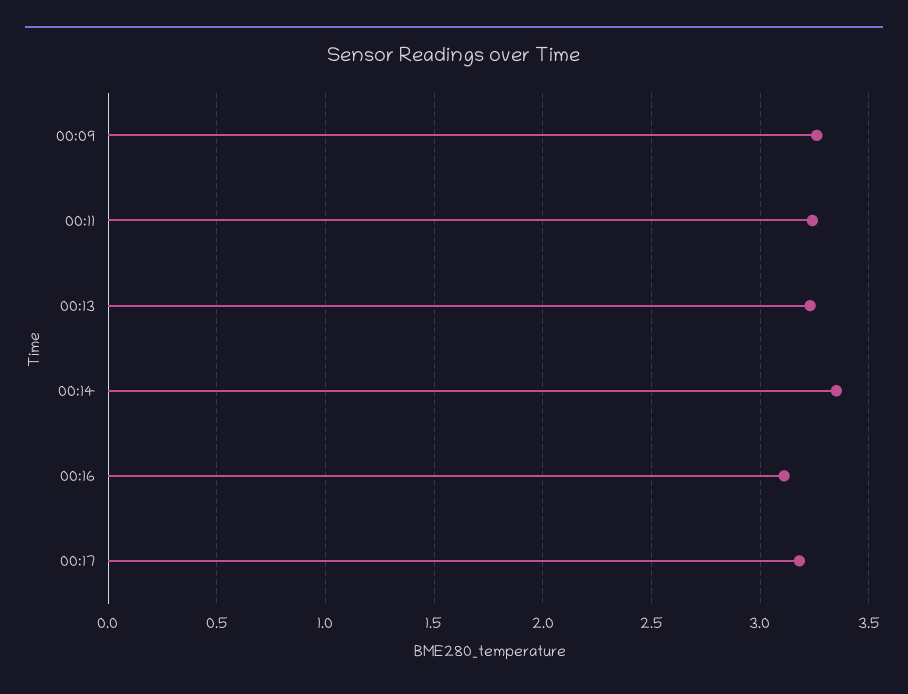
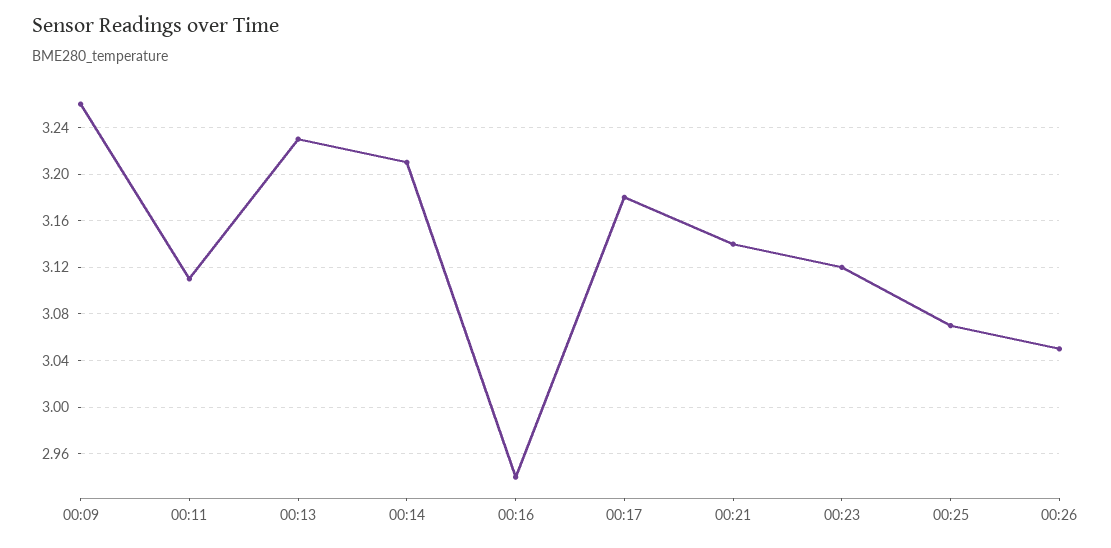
00:11: 3.25 -> 3.11
00:14: 3.35 -> 3.21
00:16: 3.1 -> 2.94
00:21: none -> 3.14
00:23: none -> 3.12
00:25: none -> 3.07
00:26: none -> 3.05

